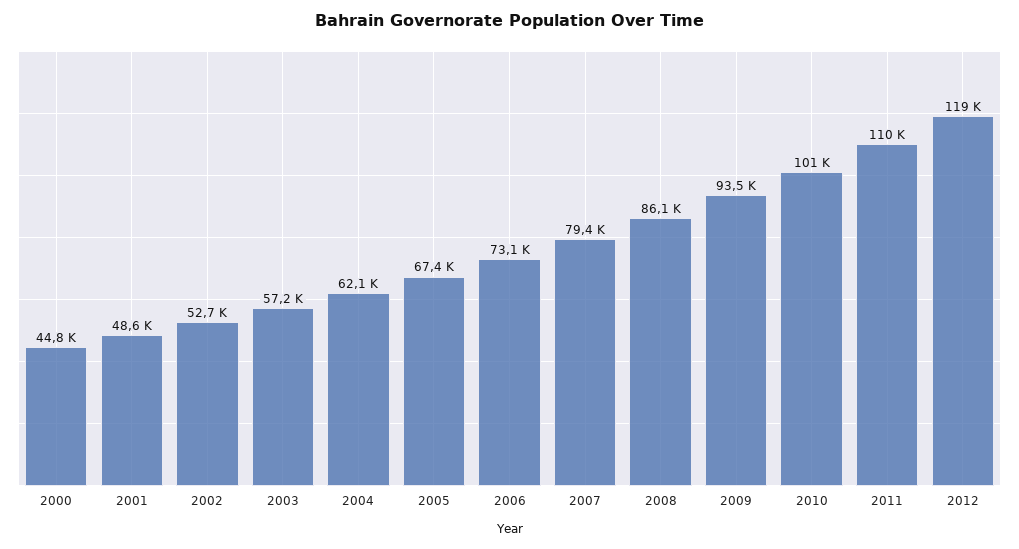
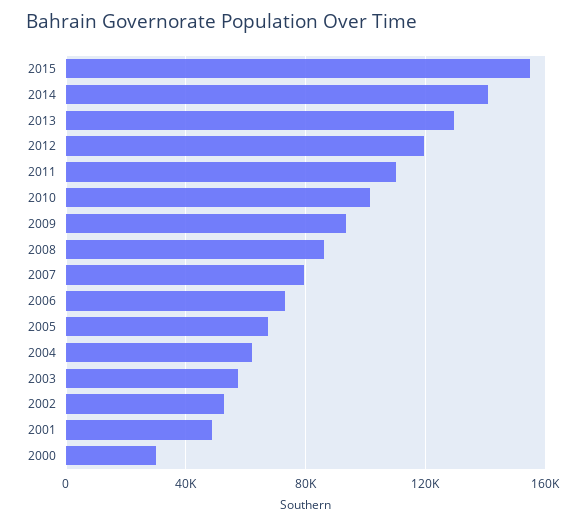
2000: 44800 -> 30000
2015: none -> 155000
2014: none -> 140000
2013: none -> 130000

